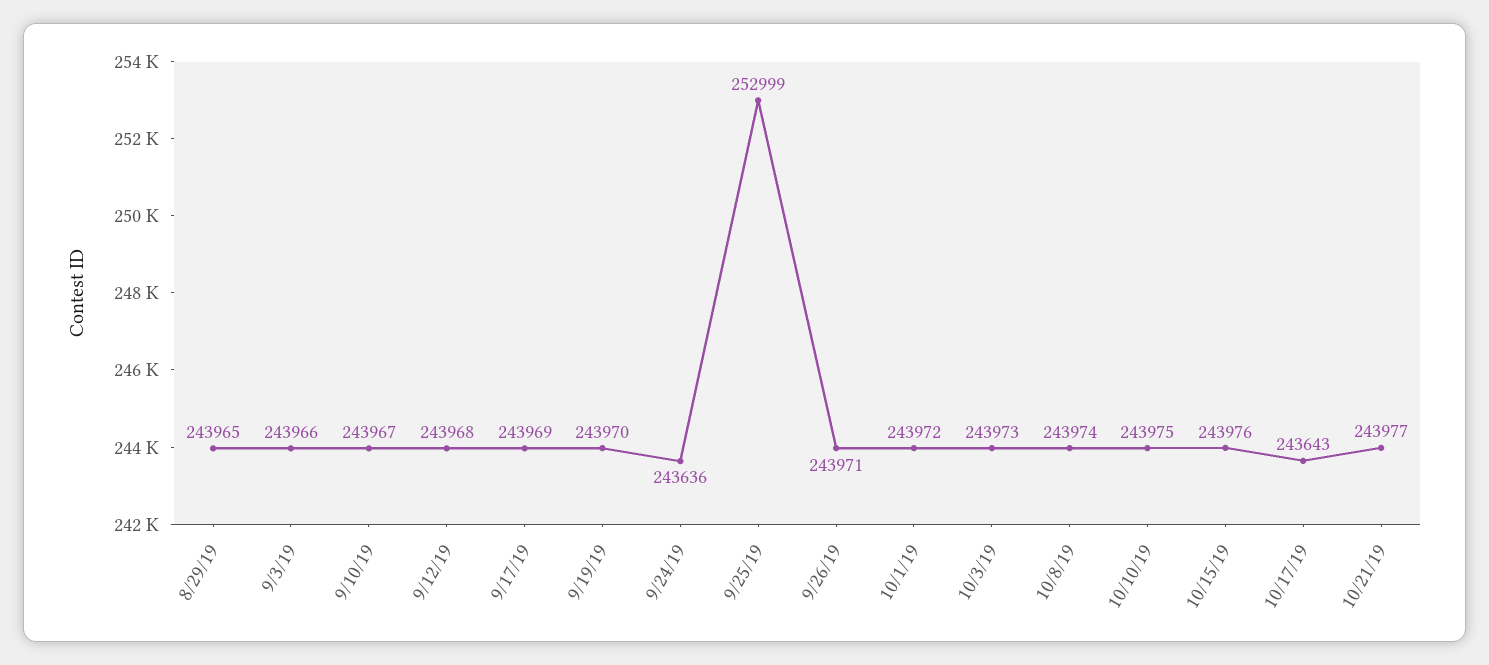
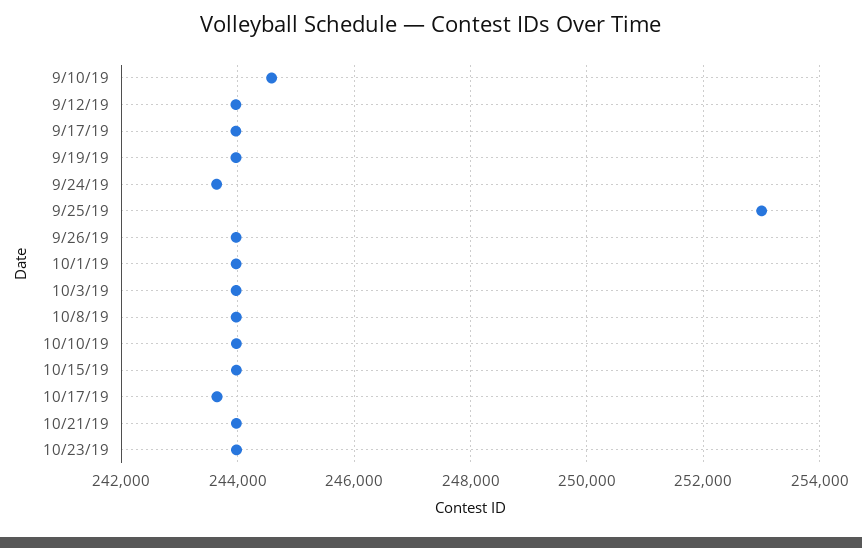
8/29/19: 243965 -> none
9/3/19: 243966 -> none
9/10/19: 243967 -> 244600
10/23/19: none -> 244000

